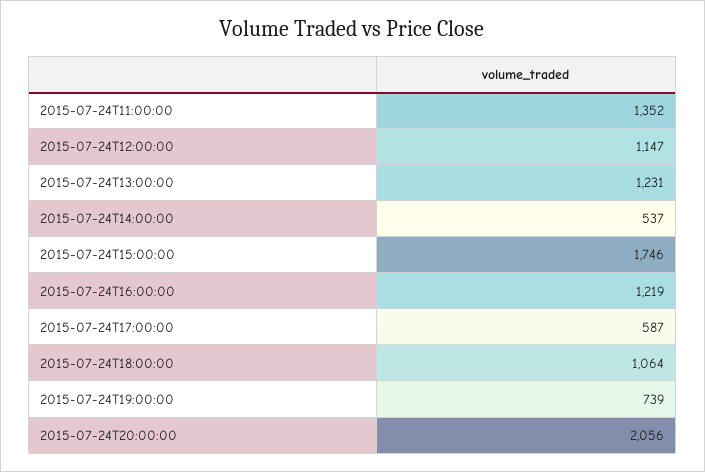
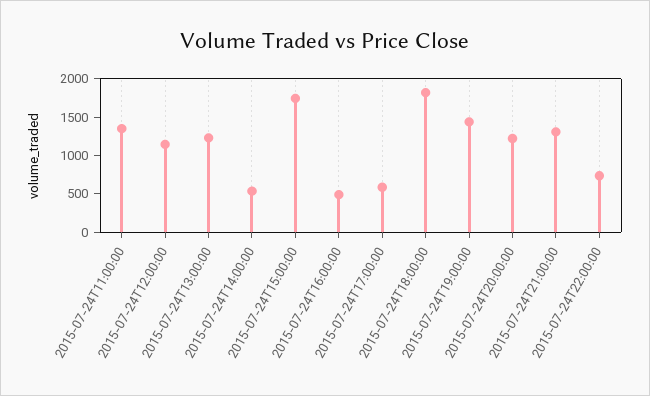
2015-07-24T16:00:00: 1219 -> 500
2015-07-24T18:00:00: 1064 -> 1750
2015-07-24T19:00:00: 739 -> 1500
2015-07-24T20:00:00: 2056 -> 1250
2015-07-24T21:00:00: none -> 1250
2015-07-24T22:00:00: none -> 750

